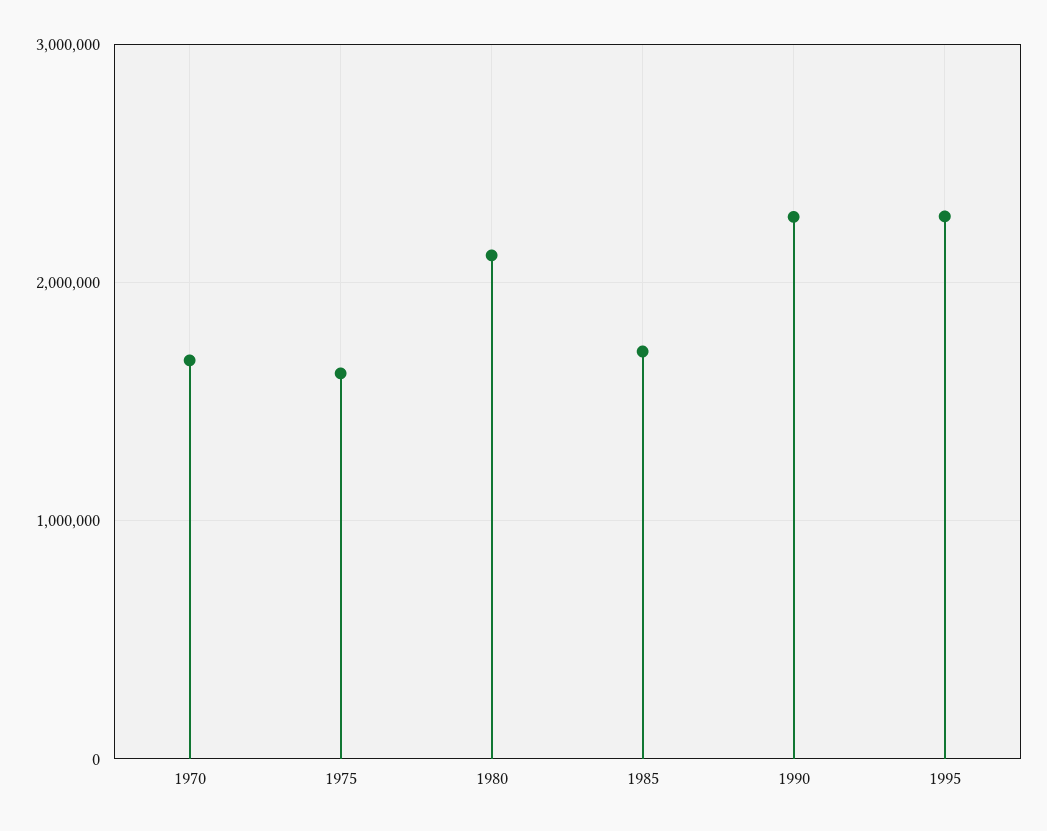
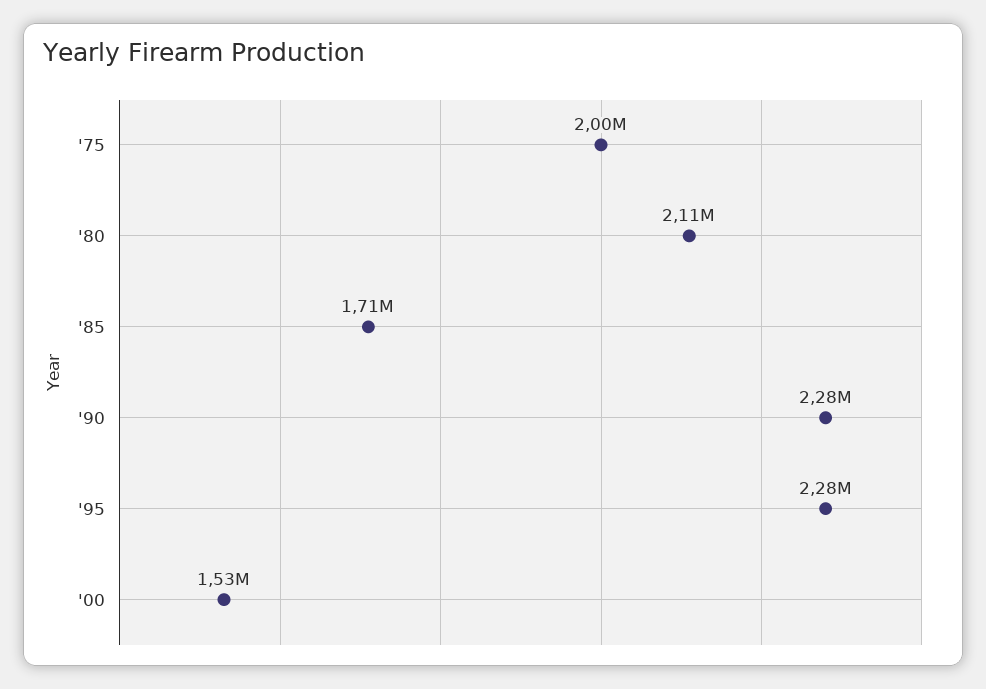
1970: 1700000 -> none
1975: 1600000 -> 2000000
'00: none -> 1530000

